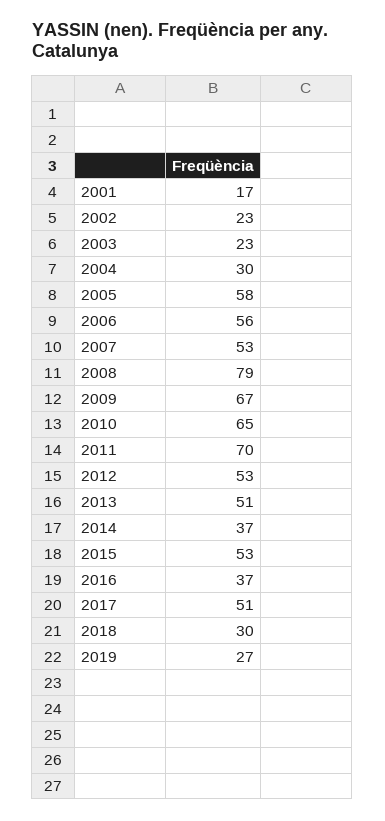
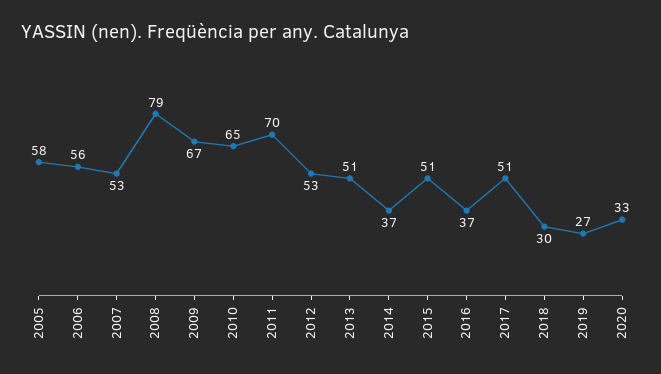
2001: 17 -> none
2002: 23 -> none
2003: 23 -> none
2004: 30 -> none
2015: 53 -> 51
2020: none -> 33

